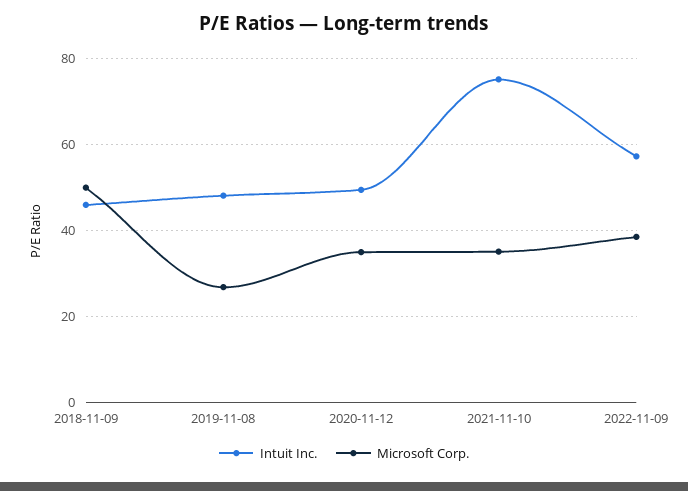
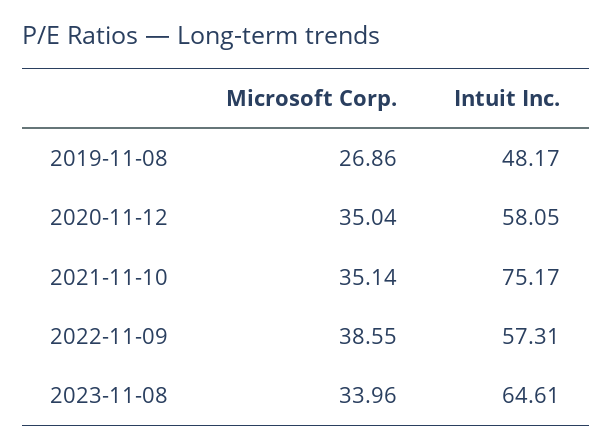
Intuit Inc., 2018-11-09: 46 -> none
Microsoft Corp., 2018-11-09: 50 -> none
Intuit Inc., 2020-11-12: 50 -> 58.05
Microsoft Corp., 2023-11-08: none -> 33.96
Intuit Inc., 2023-11-08: none -> 64.61

